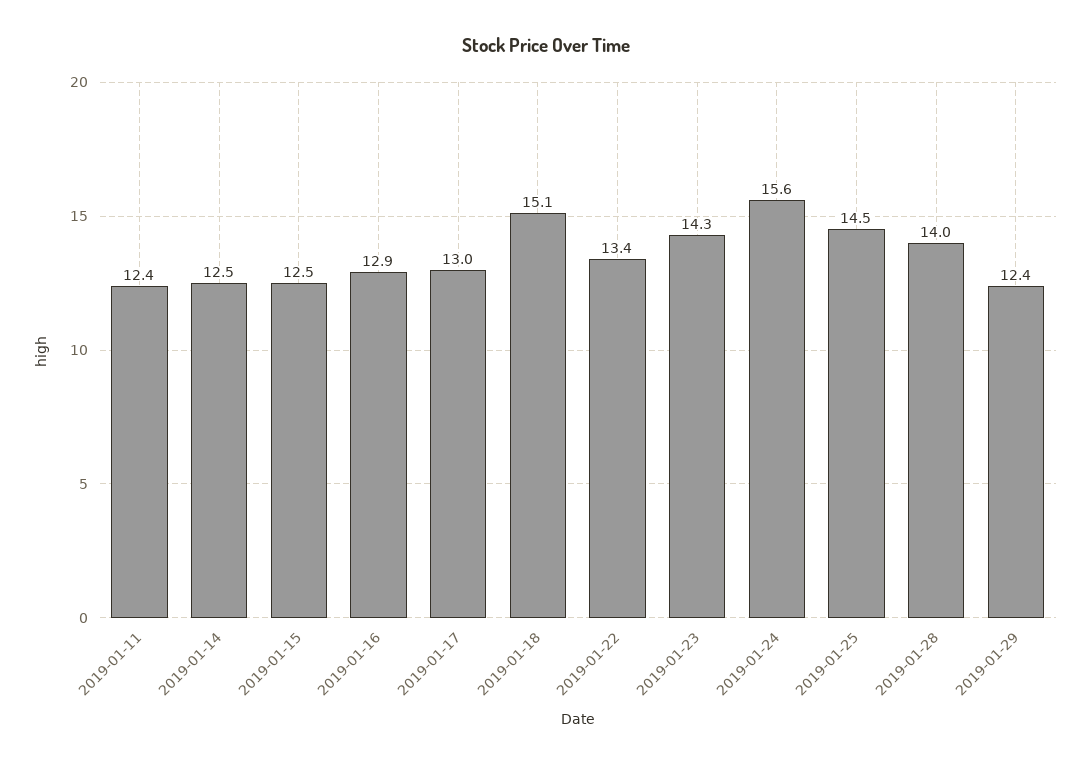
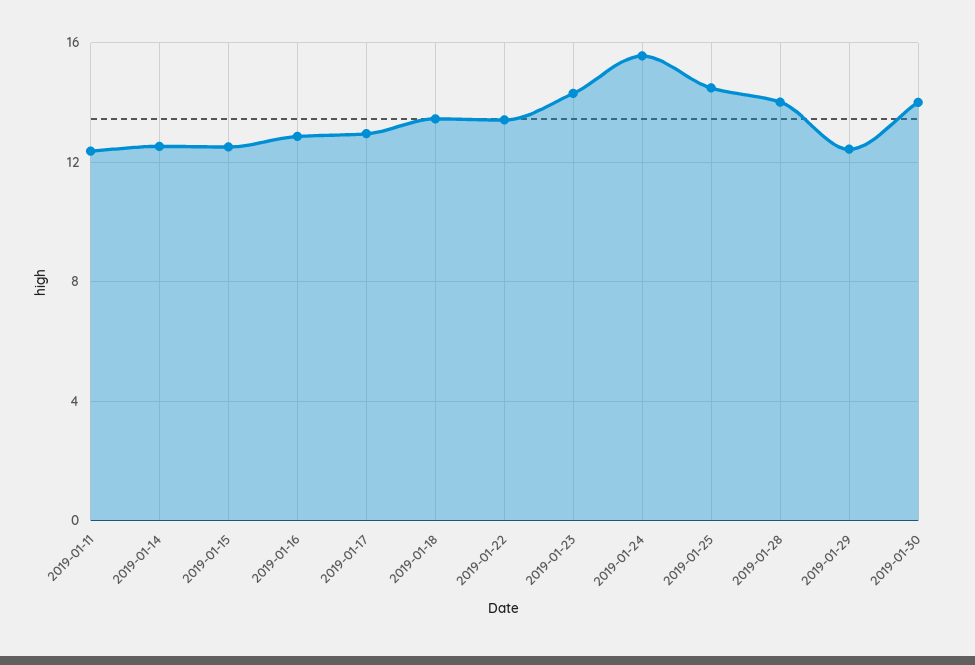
2019-01-18: 15.1 -> 13.5
2019-01-30: none -> 14

